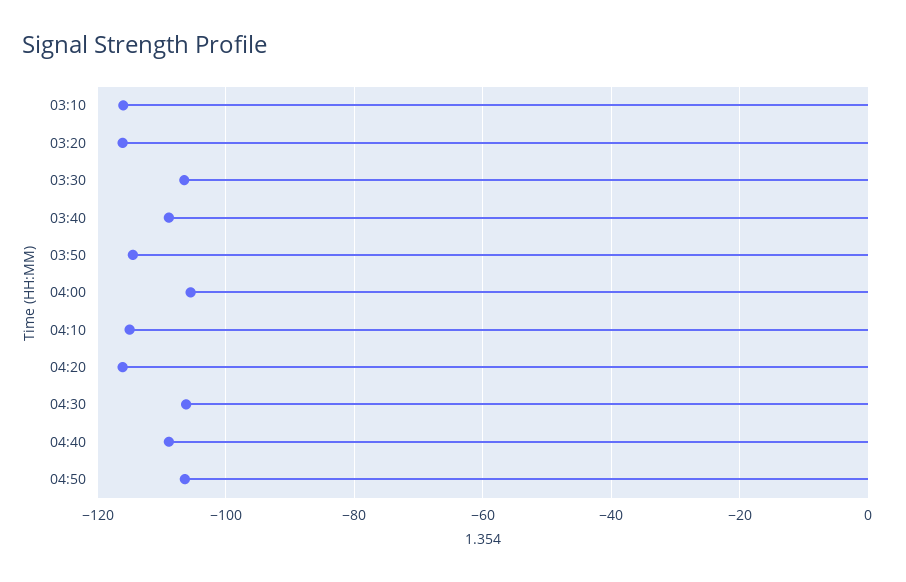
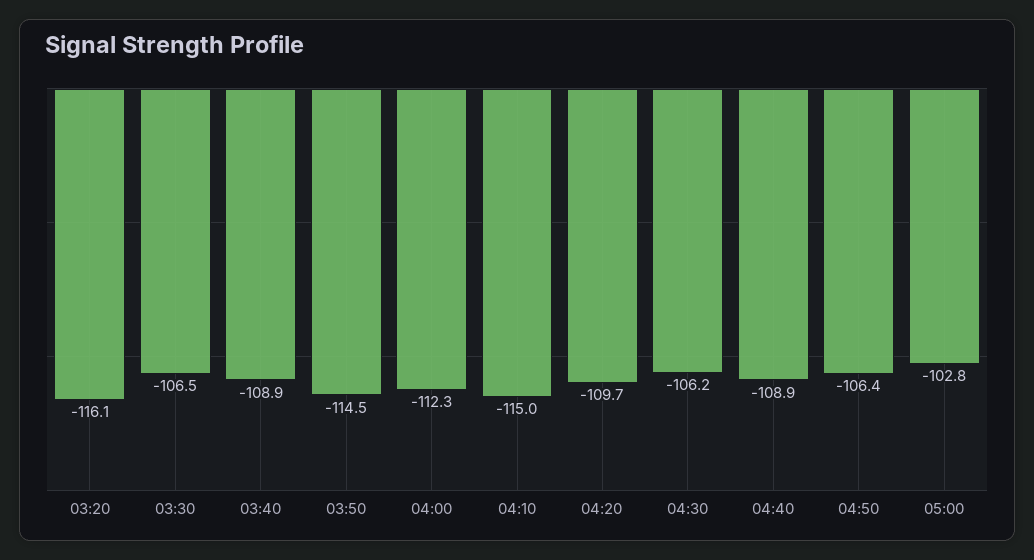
03:10: -116 -> none
04:00: -106 -> -112.3
04:20: -116 -> -109.7
05:00: none -> -102.8

